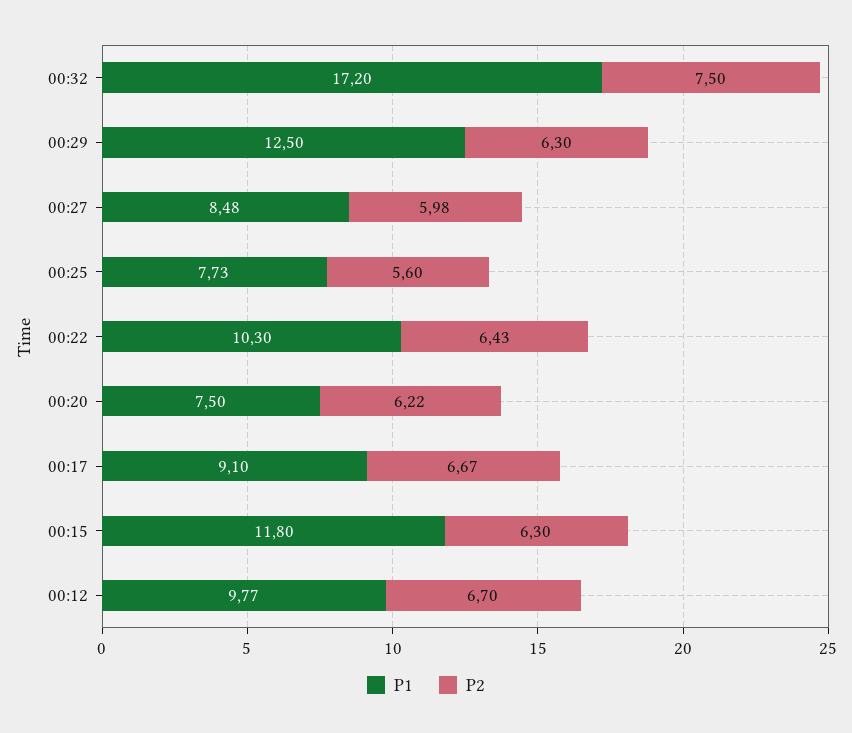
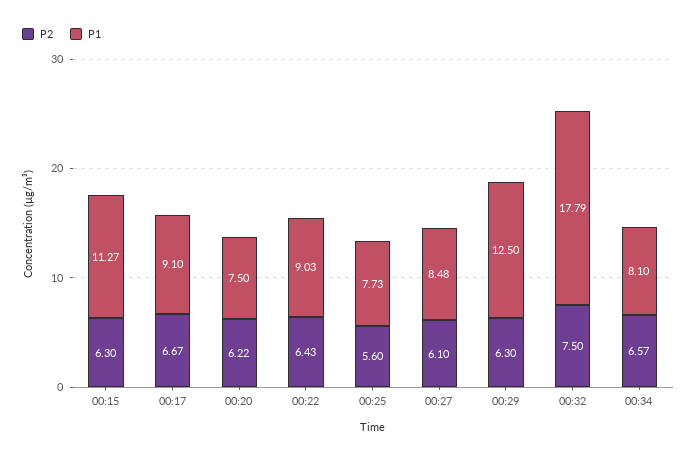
P1, 00:32: 17.2 -> 17.79
P2, 00:27: 5.98 -> 6.1
P1, 00:22: 10.3 -> 9.03
P1, 00:15: 11.8 -> 11.27
P1, 00:12: 9.77 -> none
P2, 00:12: 6.7 -> none
P2, 00:34: none -> 6.57
P1, 00:34: none -> 8.1

